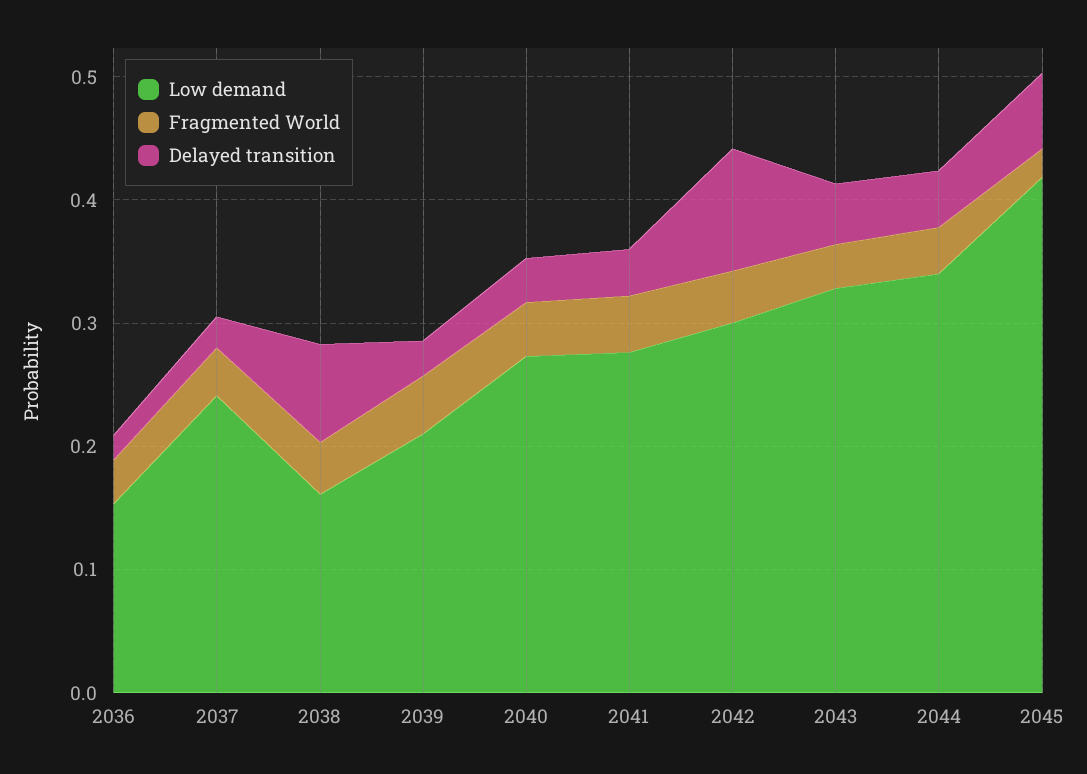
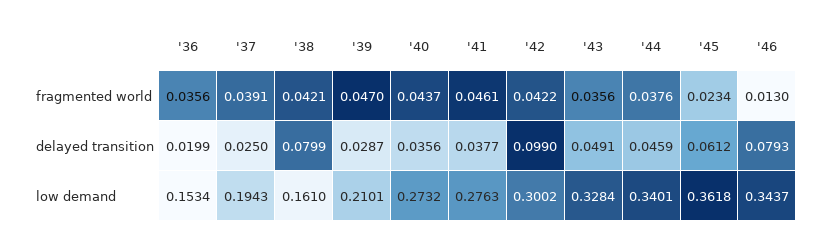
Low demand, 2037: 0.24 -> 0.1943
Low demand, 2045: 0.42 -> 0.3618
Fragmented World, '46: none -> 0.013
Delayed transition, '46: none -> 0.0793
Low demand, '46: none -> 0.3437

